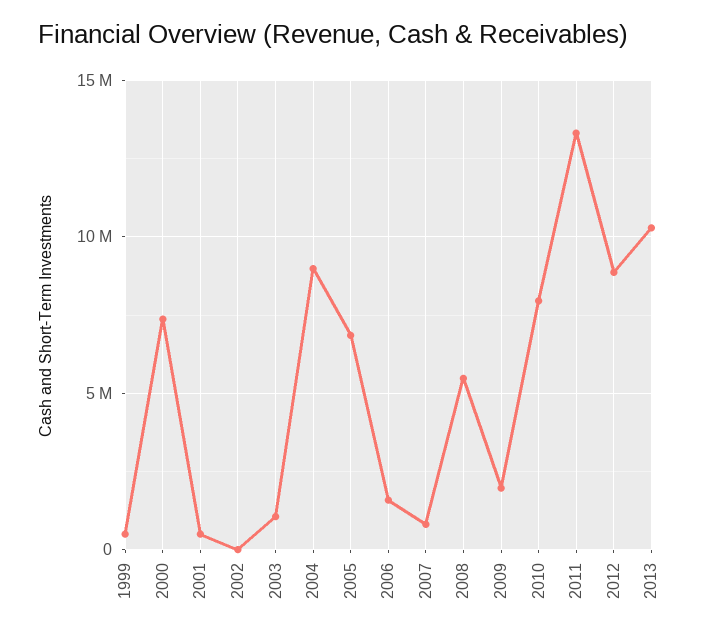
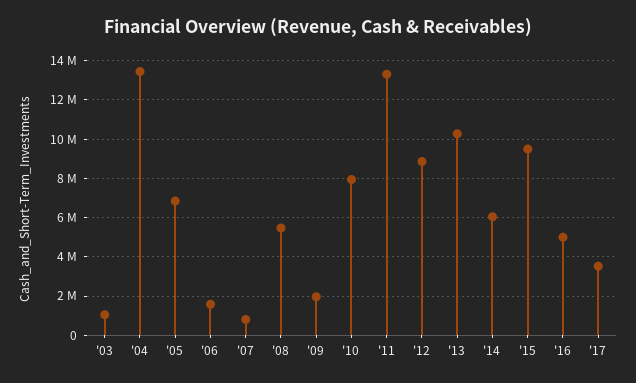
1999: 500000 -> none
2000: 7500000 -> none
2001: 500000 -> none
2002: 0 -> none
2004: 9000000 -> 13500000
'14: none -> 6000000
'15: none -> 9500000
'16: none -> 5000000
'17: none -> 3500000

